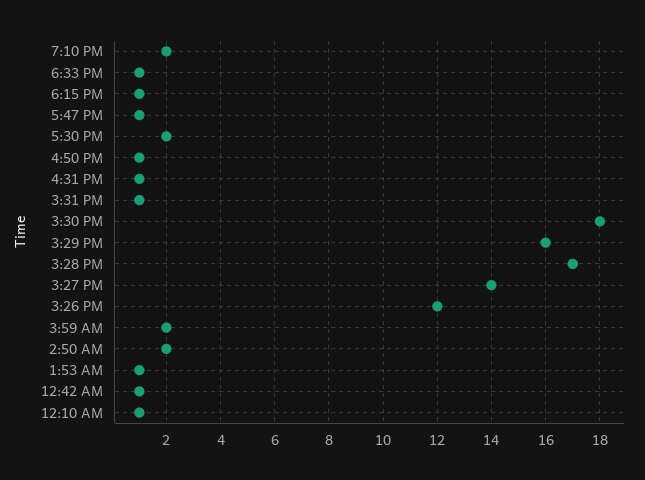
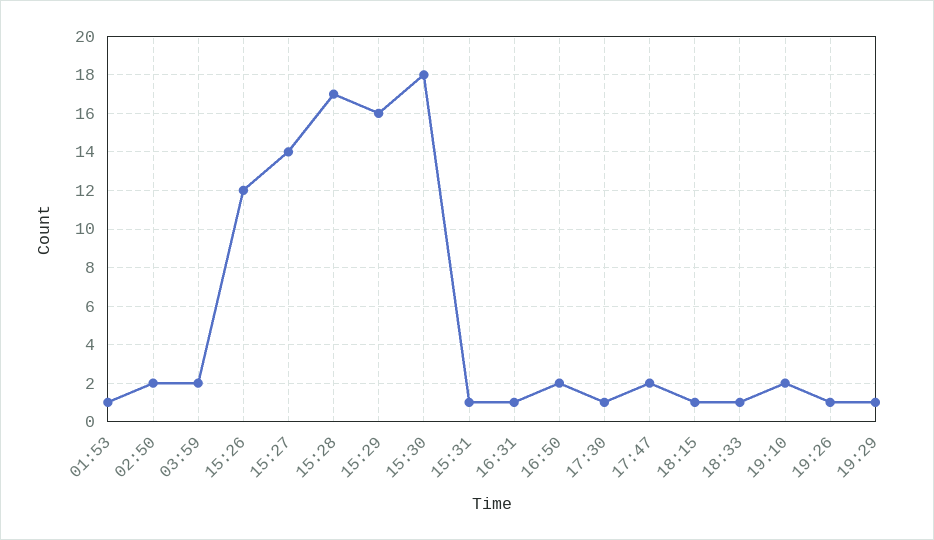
5:47 PM: 1 -> 2
5:30 PM: 2 -> 1
4:50 PM: 1 -> 2
12:42 AM: 1 -> none
12:10 AM: 1 -> none
19:26: none -> 1
19:29: none -> 1

